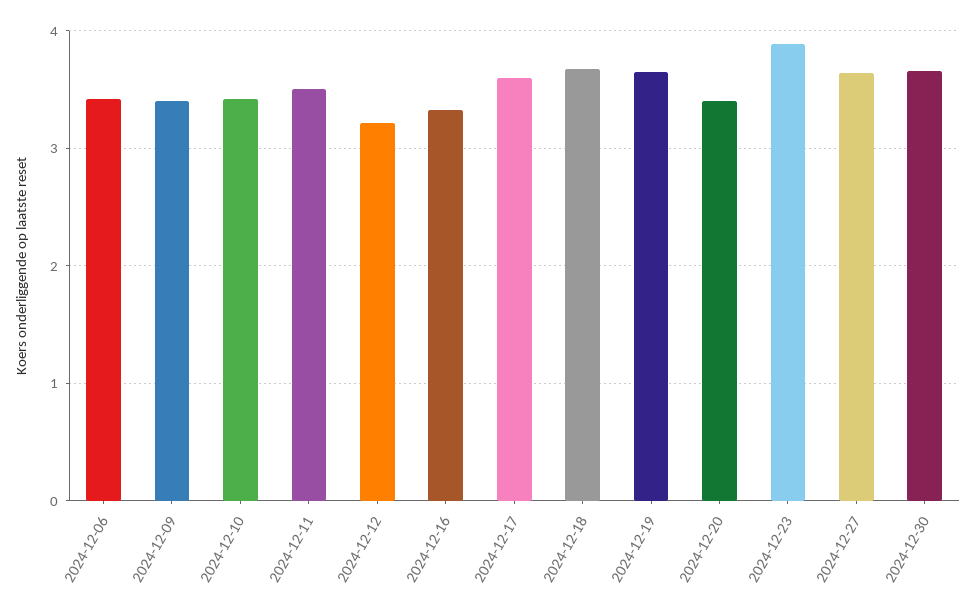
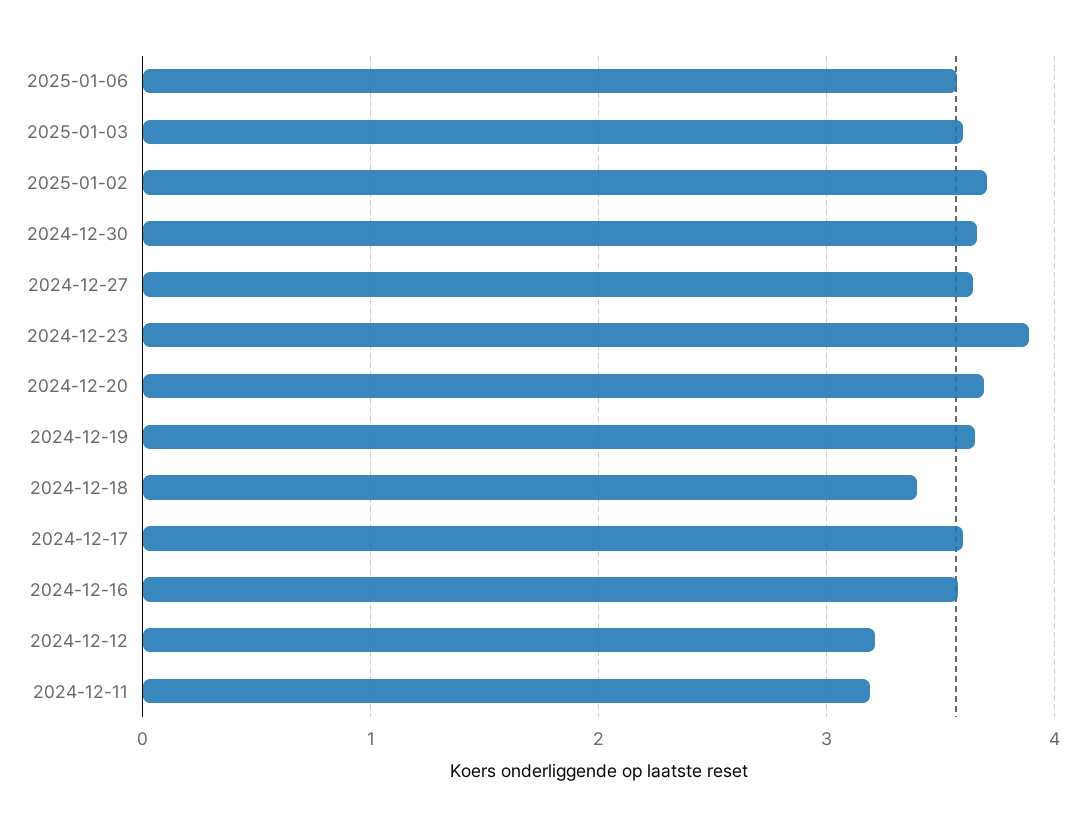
2024-12-06: 3.4 -> none
2024-12-09: 3.4 -> none
2024-12-10: 3.4 -> none
2024-12-11: 3.5 -> 3.2
2024-12-16: 3.3 -> 3.6
2024-12-18: 3.7 -> 3.4
2024-12-20: 3.4 -> 3.7
2025-01-06: none -> 3.6
2025-01-03: none -> 3.6
2025-01-02: none -> 3.7

